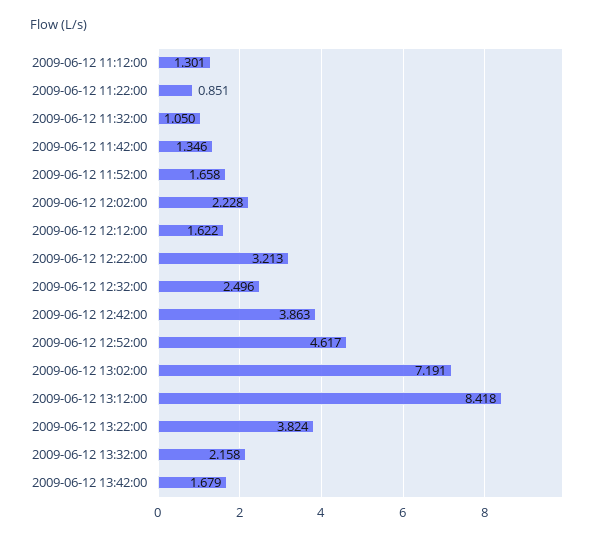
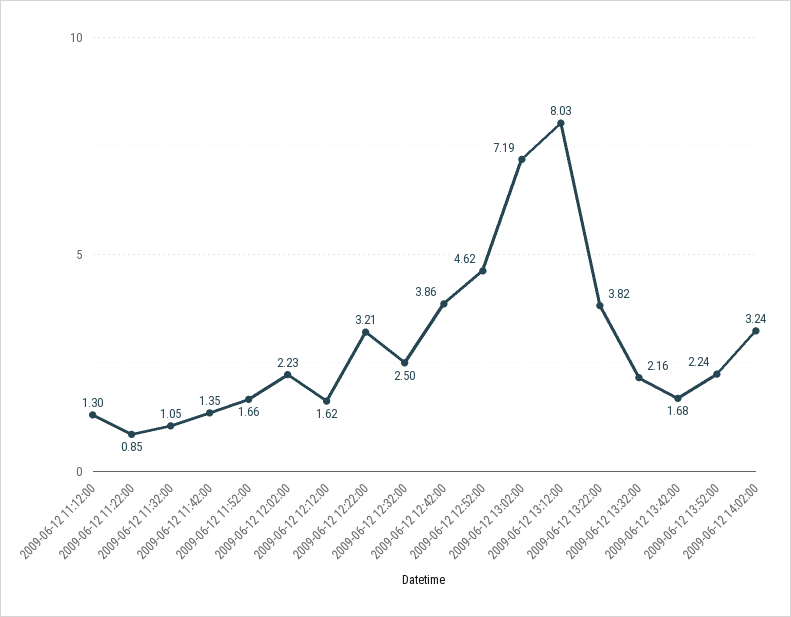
2009-06-12 13:12:00: 8.418 -> 8.03
2009-06-12 13:52:00: none -> 2.24
2009-06-12 14:02:00: none -> 3.24

